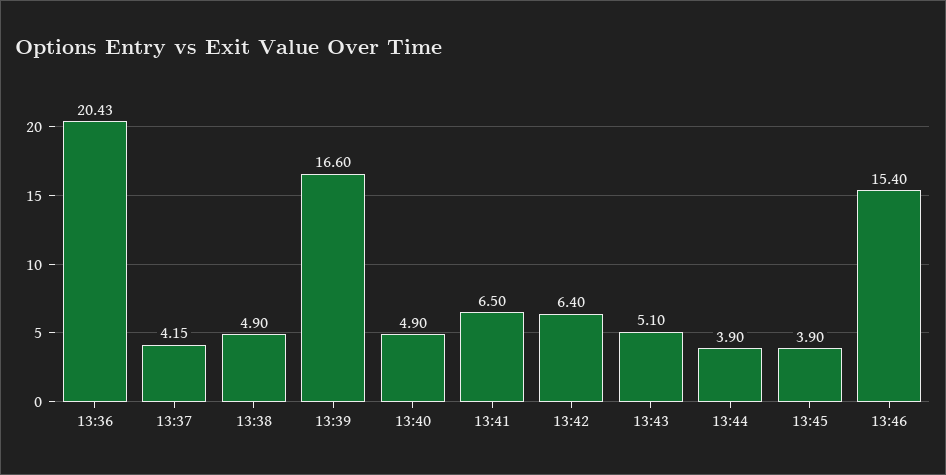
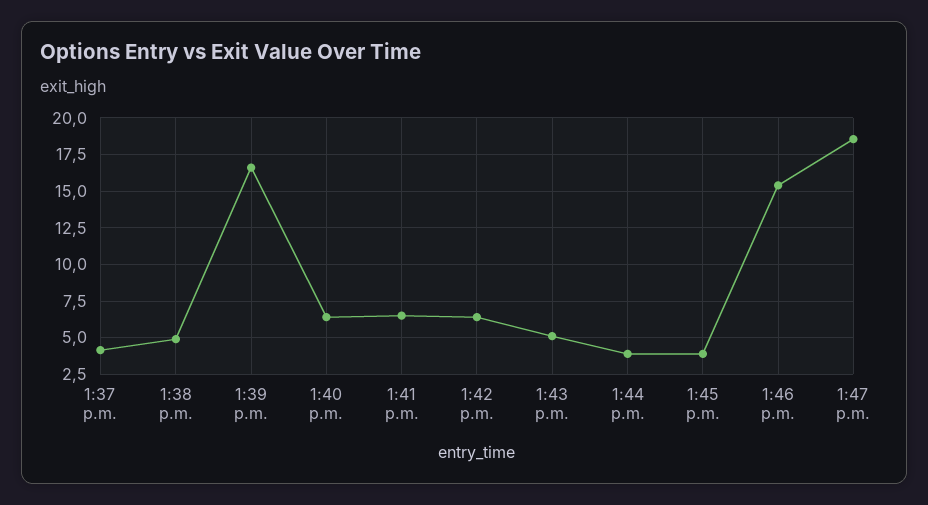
13:36: 20.43 -> none
13:40: 4.9 -> 6.5
1:47 p.m.: none -> 18.5

